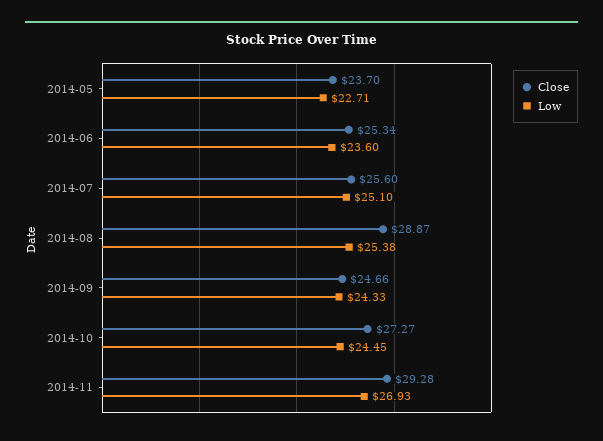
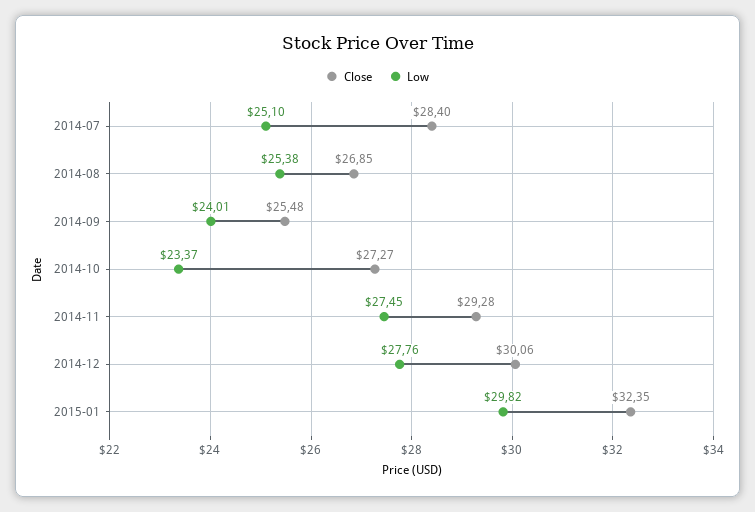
Close, 2014-05: 23.7 -> none
Low, 2014-05: 22.71 -> none
Close, 2014-06: 25.34 -> none
Low, 2014-06: 23.6 -> none
Close, 2014-07: 25.6 -> 28.4
Close, 2014-08: 28.87 -> 26.85
Close, 2014-09: 24.66 -> 25.48
Low, 2014-09: 24.33 -> 24.01
Low, 2014-10: 24.45 -> 23.37
Low, 2014-11: 26.93 -> 27.45
Close, 2014-12: none -> 30.06
Low, 2014-12: none -> 27.76
Close, 2015-01: none -> 32.35
Low, 2015-01: none -> 29.82

